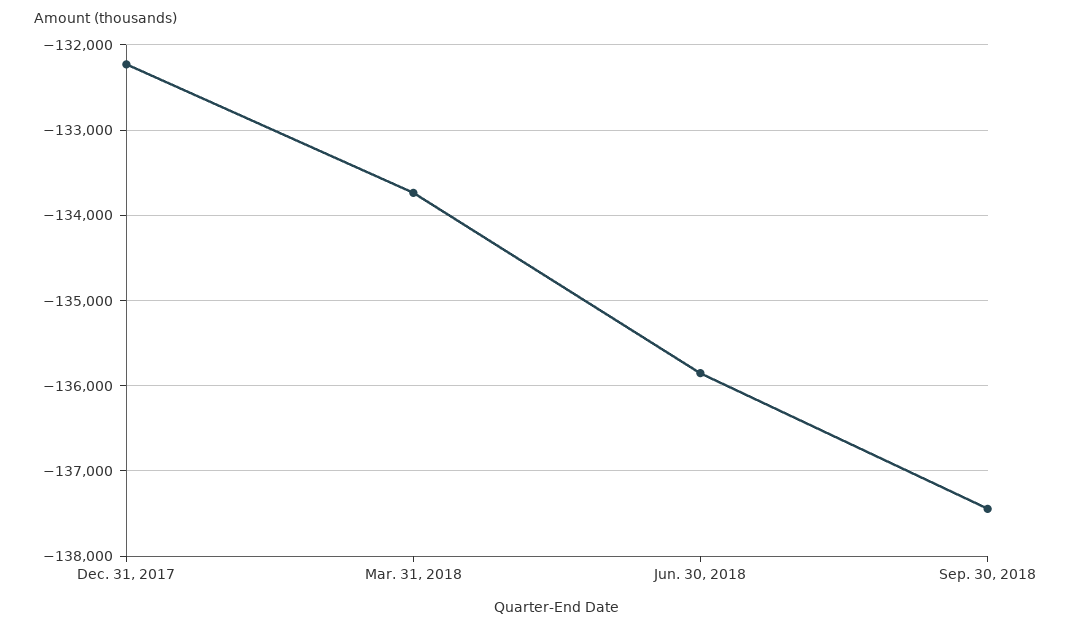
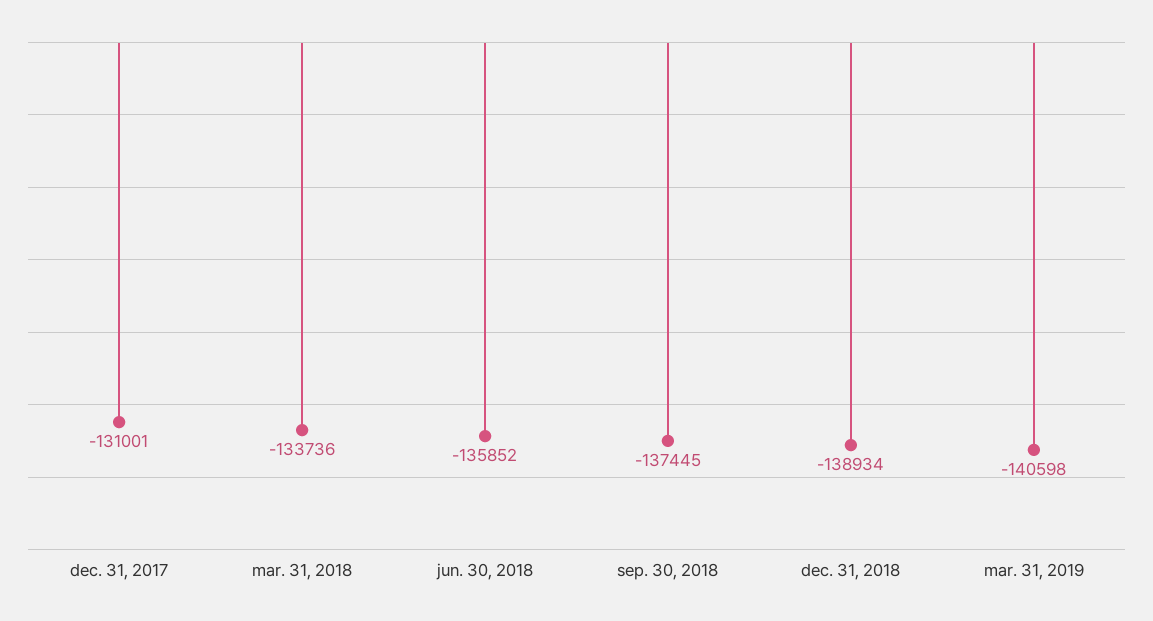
Dec. 31, 2017: -132200 -> -131001
dec. 31, 2018: none -> -138934
mar. 31, 2019: none -> -140598

